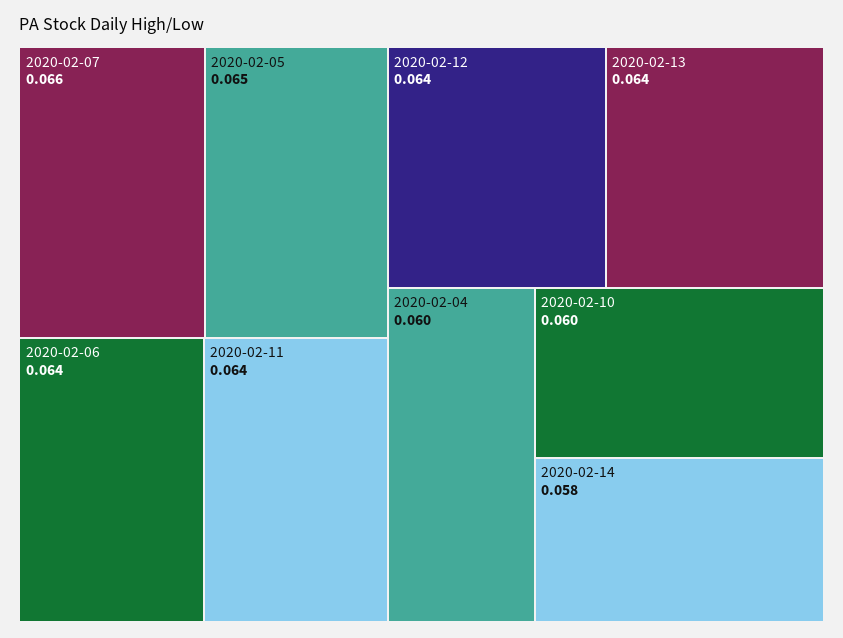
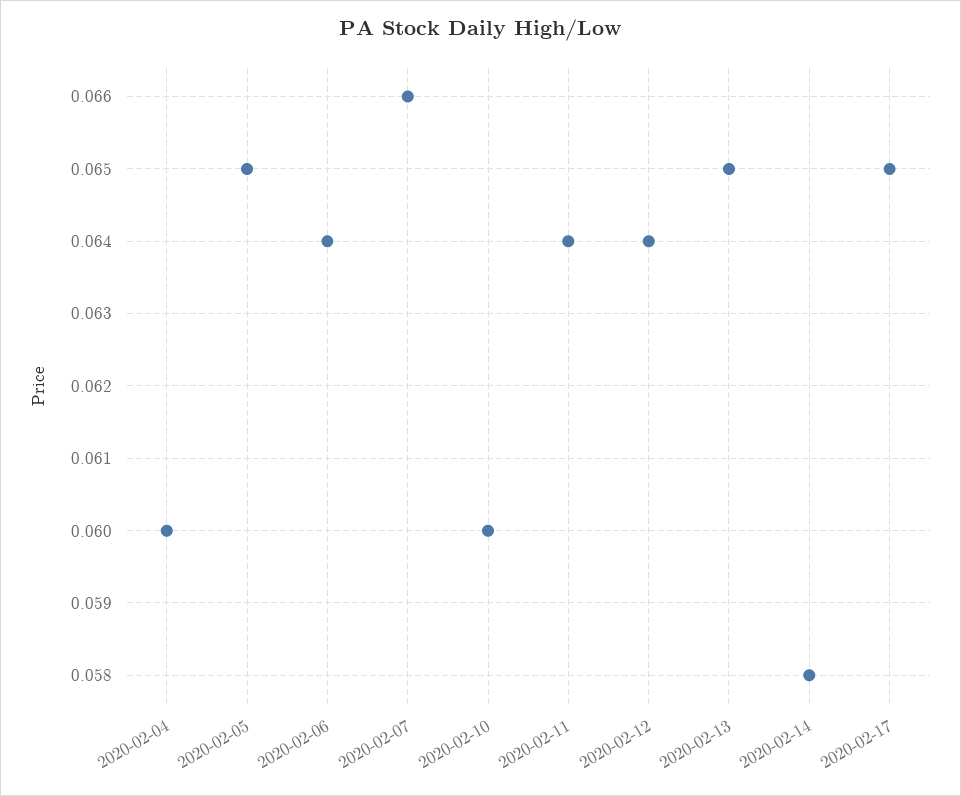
2020-02-13: 0.064 -> 0.065
2020-02-17: none -> 0.065

